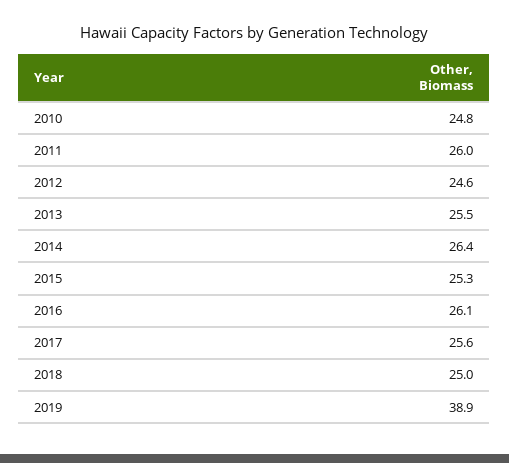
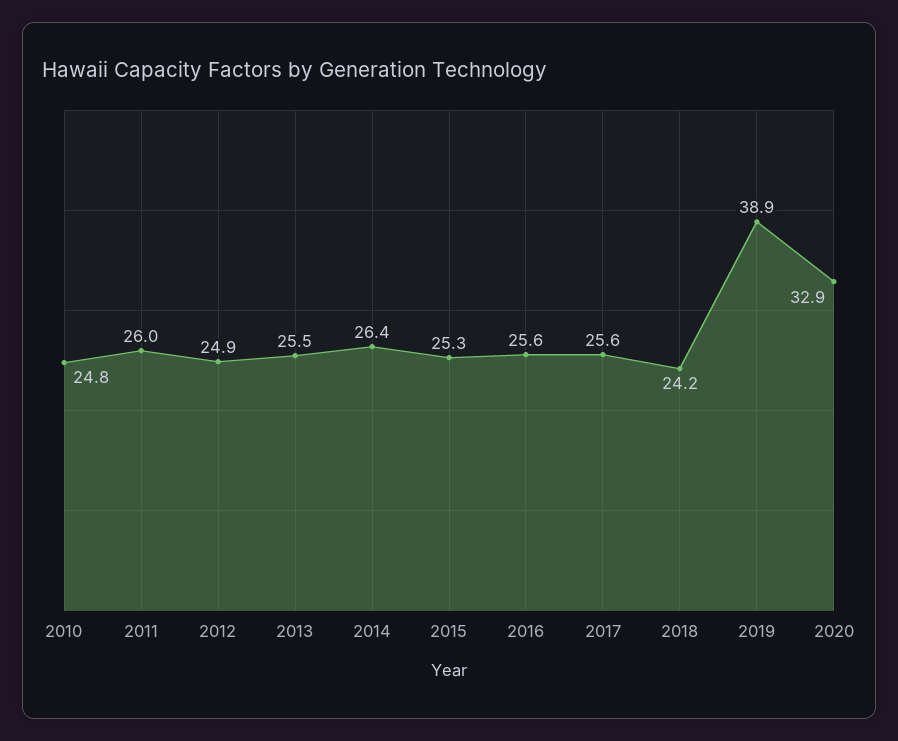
2012: 24.6 -> 24.9
2016: 26.1 -> 25.6
2018: 25 -> 24.2
2020: none -> 32.9

